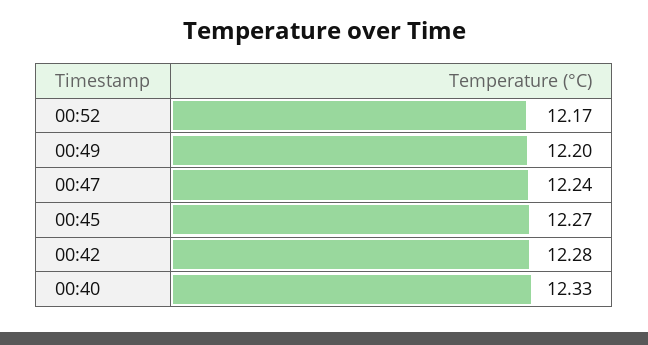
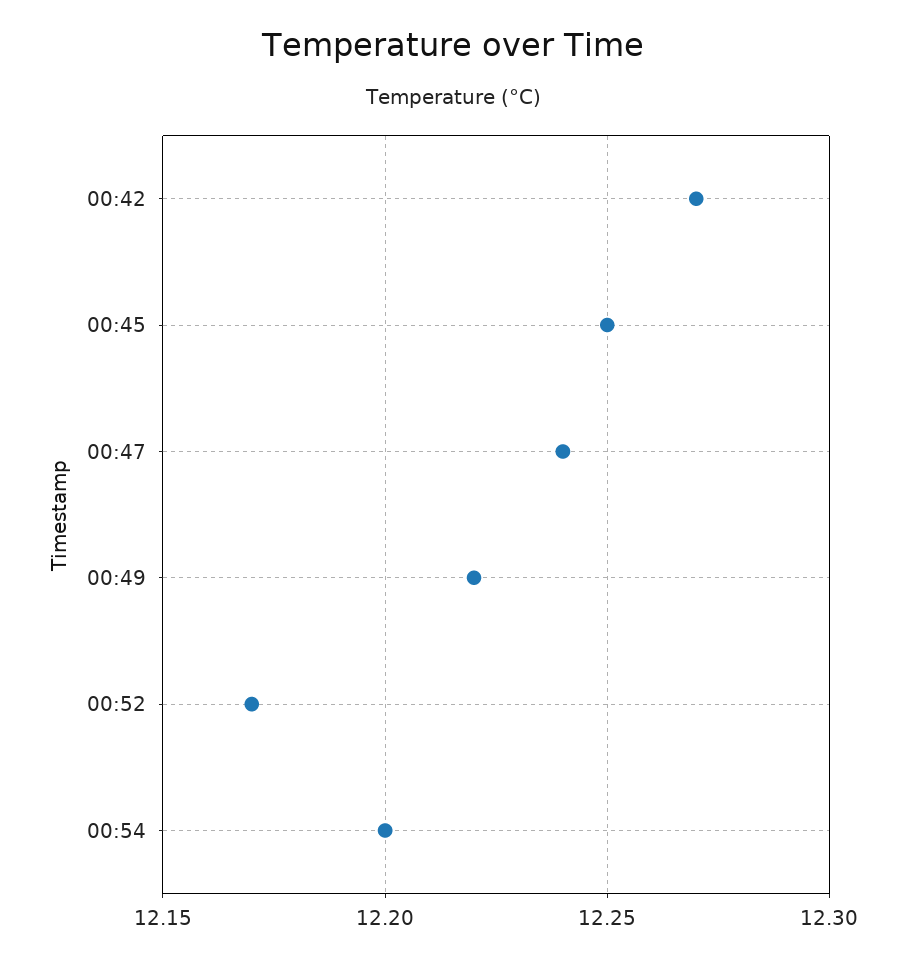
00:49: 12.2 -> 12.22
00:45: 12.27 -> 12.25
00:42: 12.28 -> 12.27
00:40: 12.33 -> none
00:54: none -> 12.2

